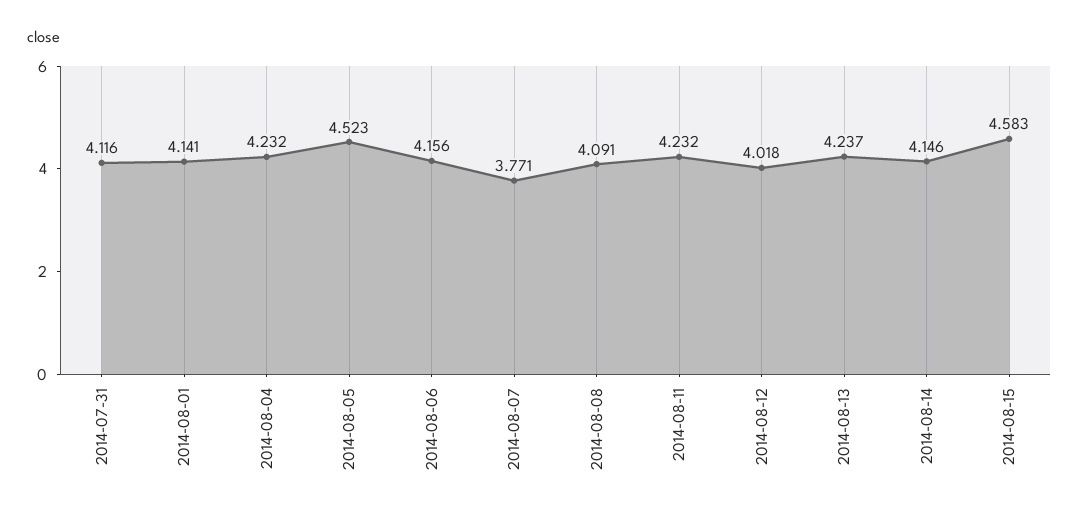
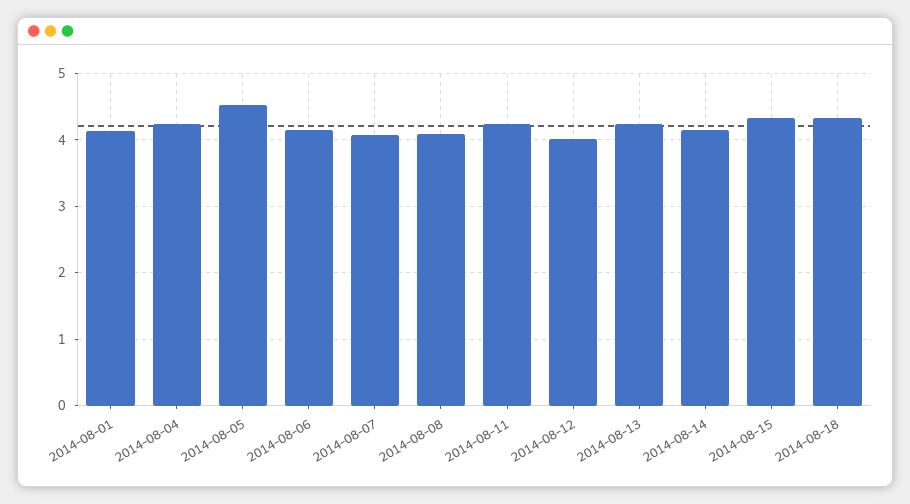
2014-07-31: 4.116 -> none
2014-08-07: 3.771 -> 4.1
2014-08-15: 4.583 -> 4.3
2014-08-18: none -> 4.3

